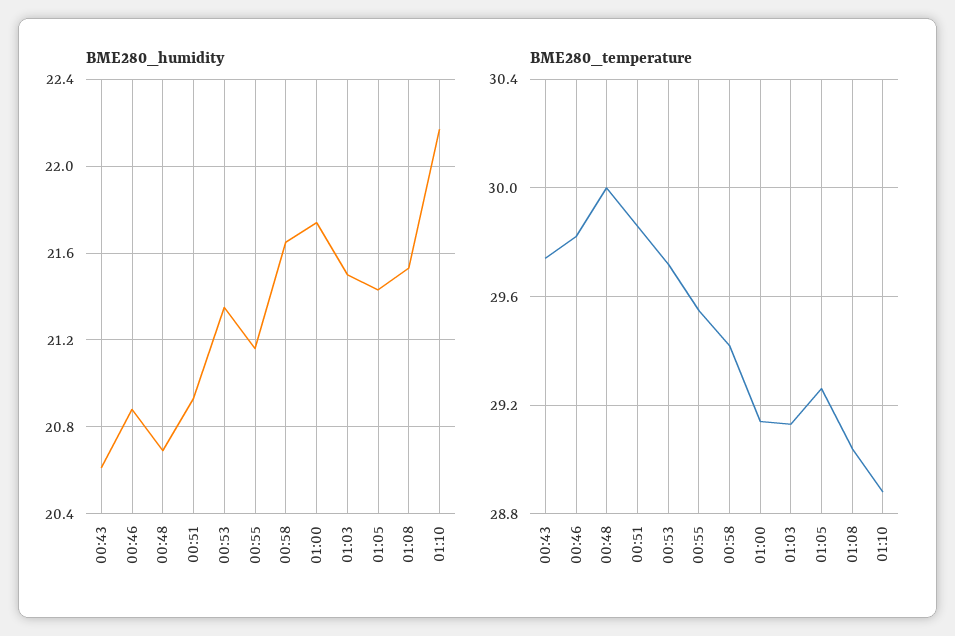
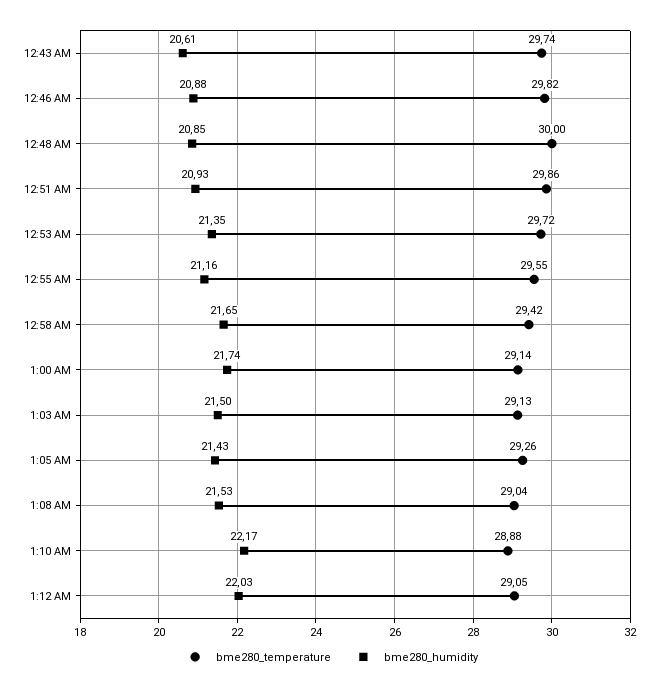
BME280_humidity, 00:48: 20.7 -> 20.85
BME280_temperature, 1:12 AM: none -> 29.05
BME280_humidity, 1:12 AM: none -> 22.03

